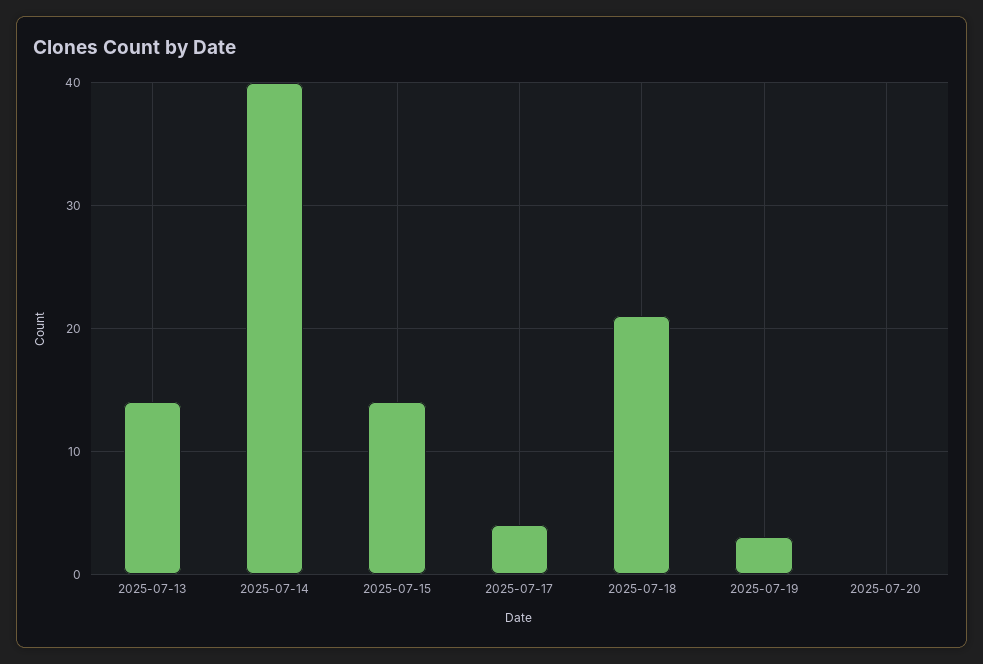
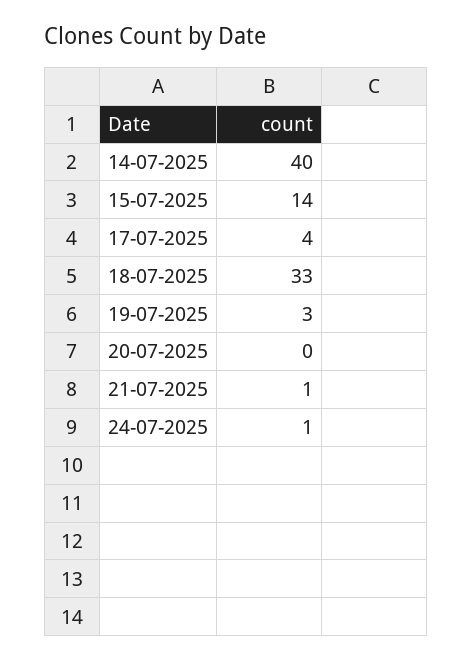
2025-07-13: 14 -> none
2025-07-18: 21 -> 33
21-07-2025: none -> 1
24-07-2025: none -> 1

